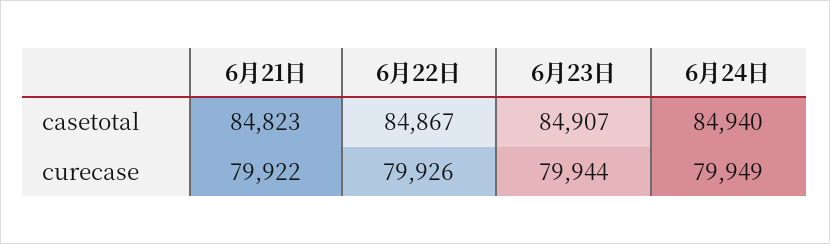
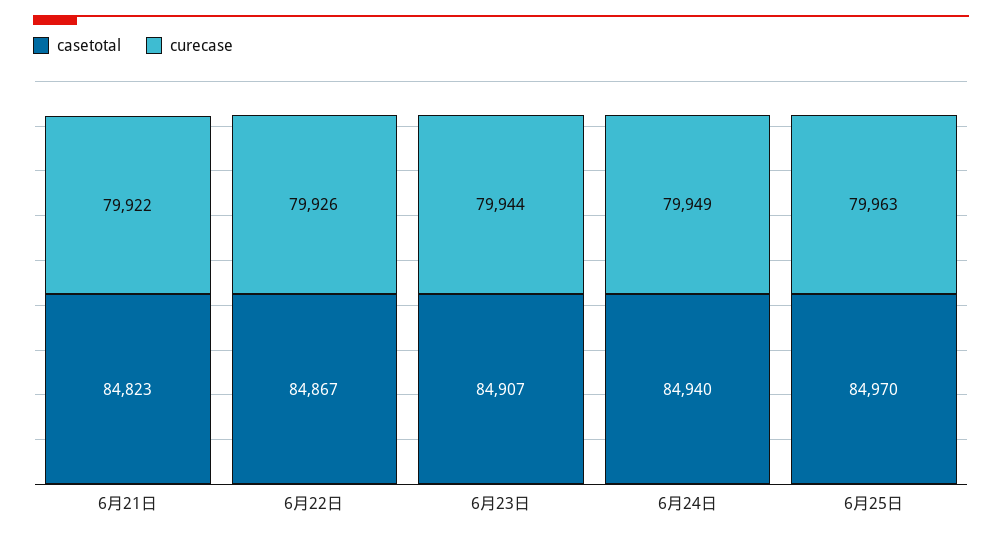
casetotal, 6月25日: none -> 84970
curecase, 6月25日: none -> 79963

